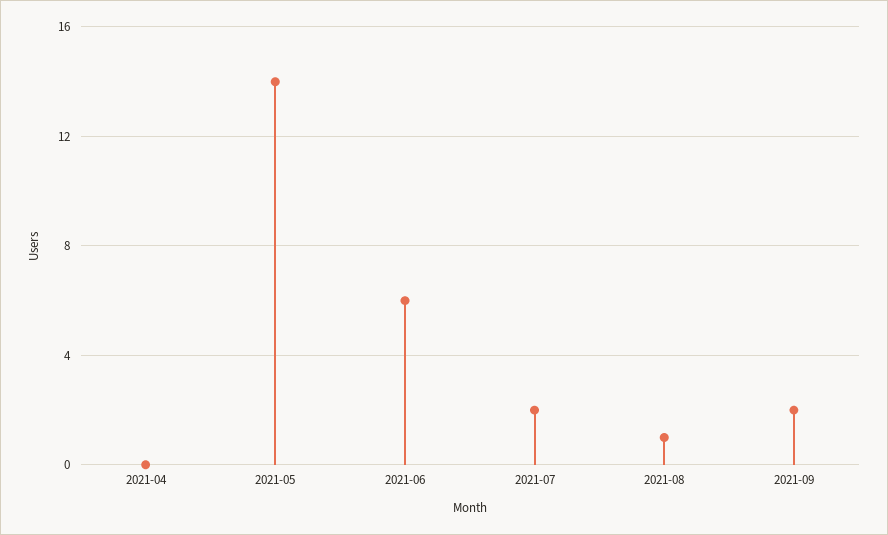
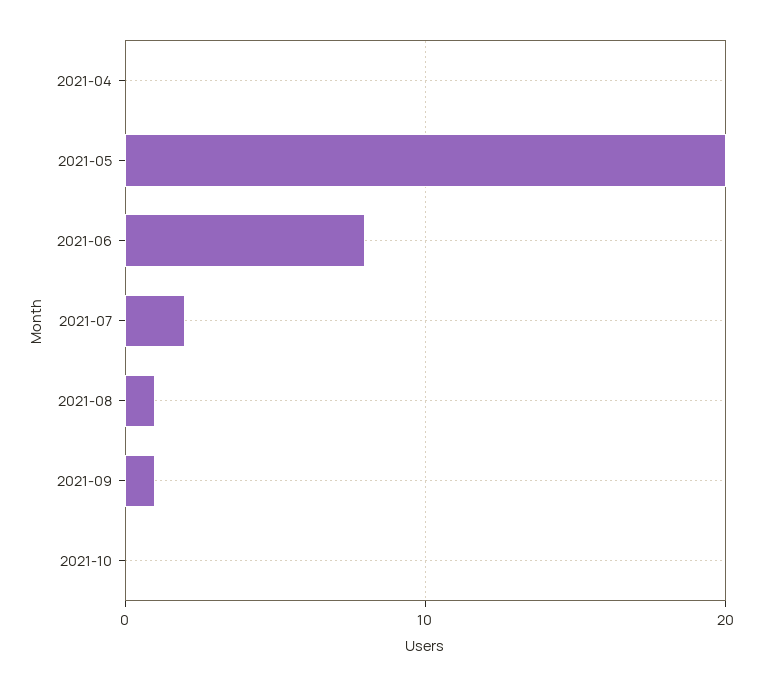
2021-05: 14 -> 20
2021-06: 6 -> 8
2021-09: 2 -> 1
2021-10: none -> 0

